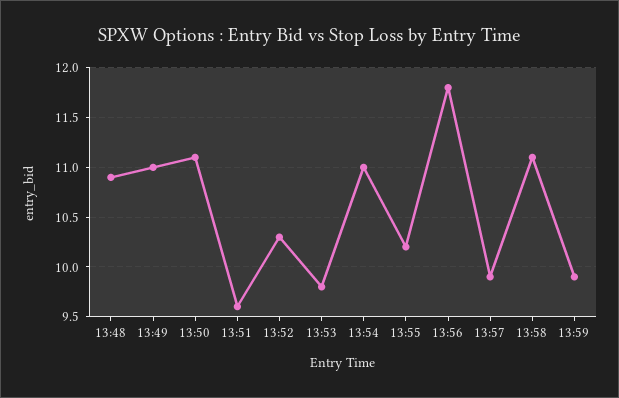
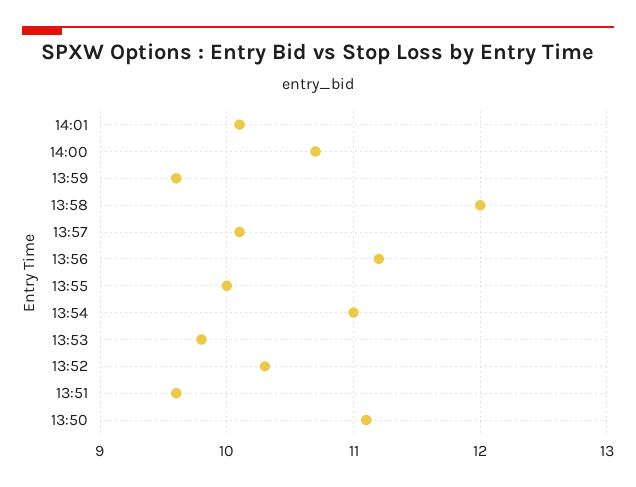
13:48: 10.9 -> none
13:49: 11 -> none
13:55: 10.2 -> 10
13:56: 11.8 -> 11.2
13:57: 9.9 -> 10.1
13:58: 11.1 -> 12
13:59: 9.9 -> 9.6
14:01: none -> 10.1
14:00: none -> 10.7

